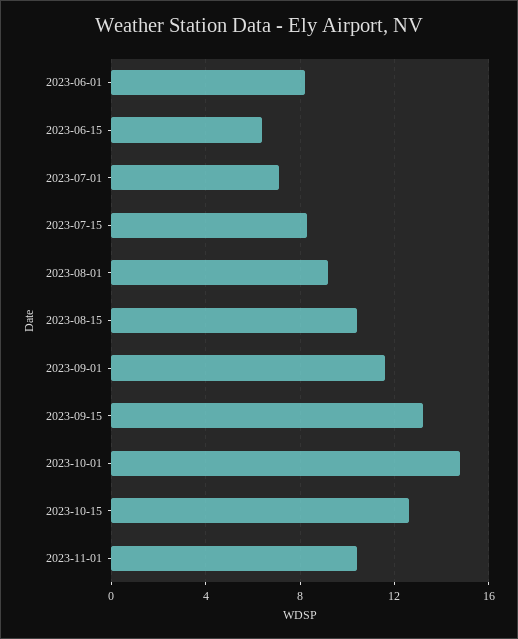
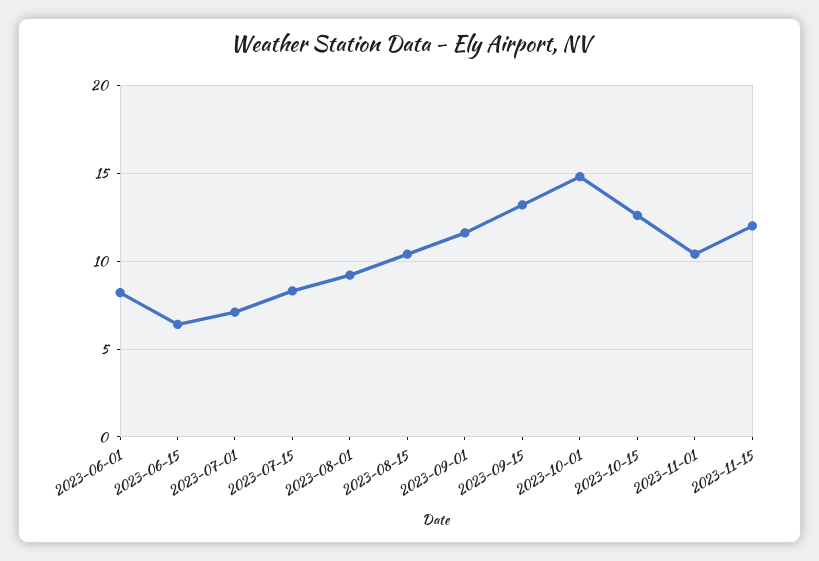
2023-11-15: none -> 12

